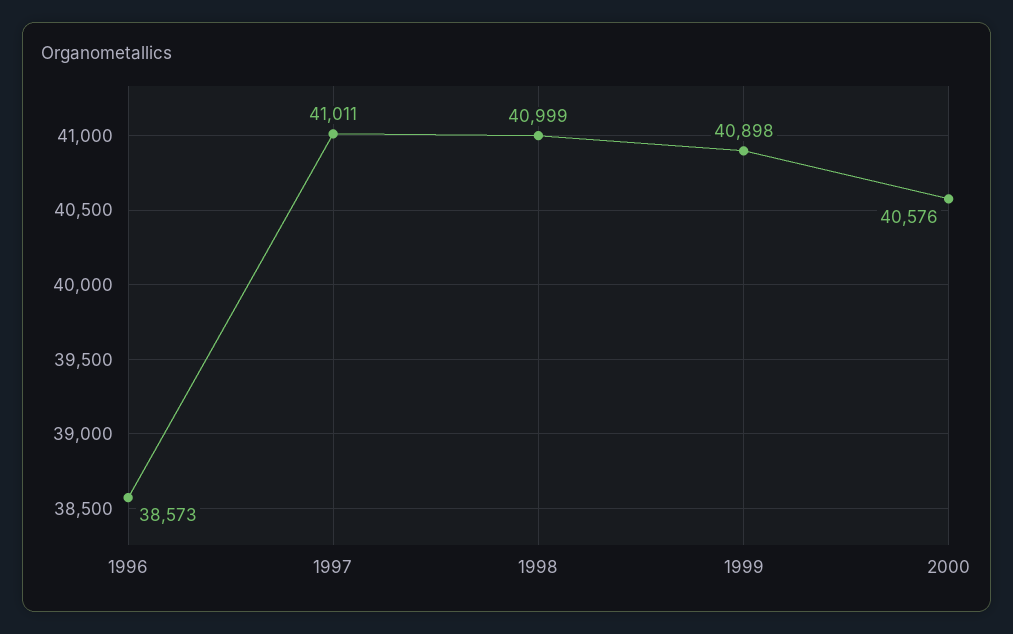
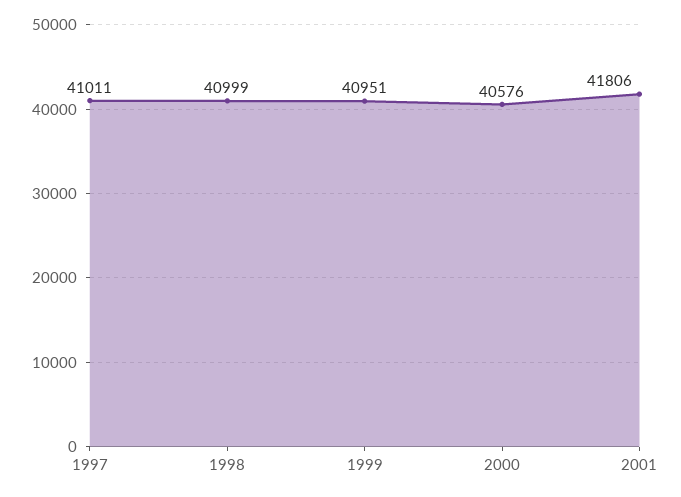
1996: 38573 -> none
1999: 40898 -> 40951
2001: none -> 41806

